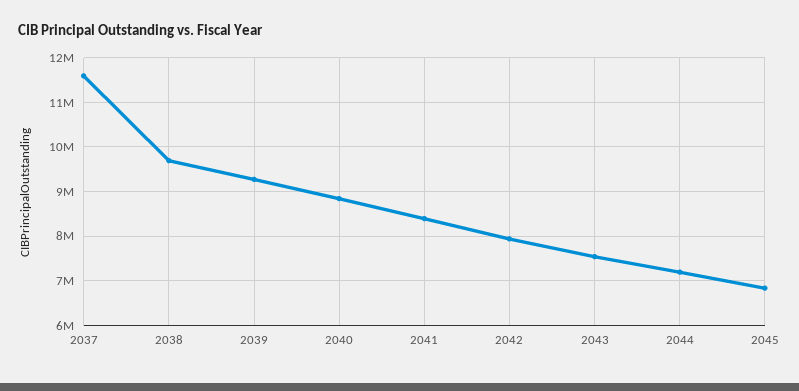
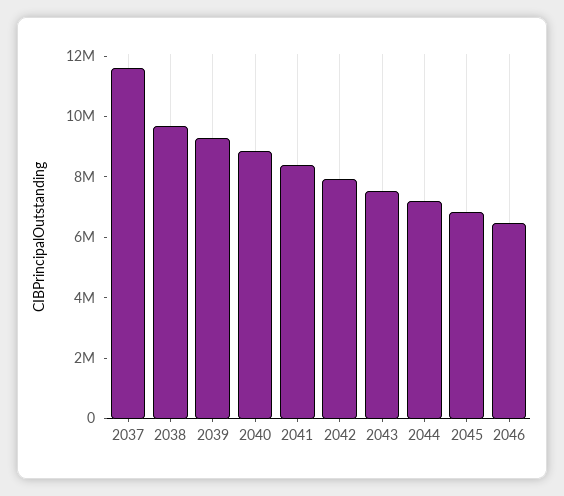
2046: none -> 6500000

